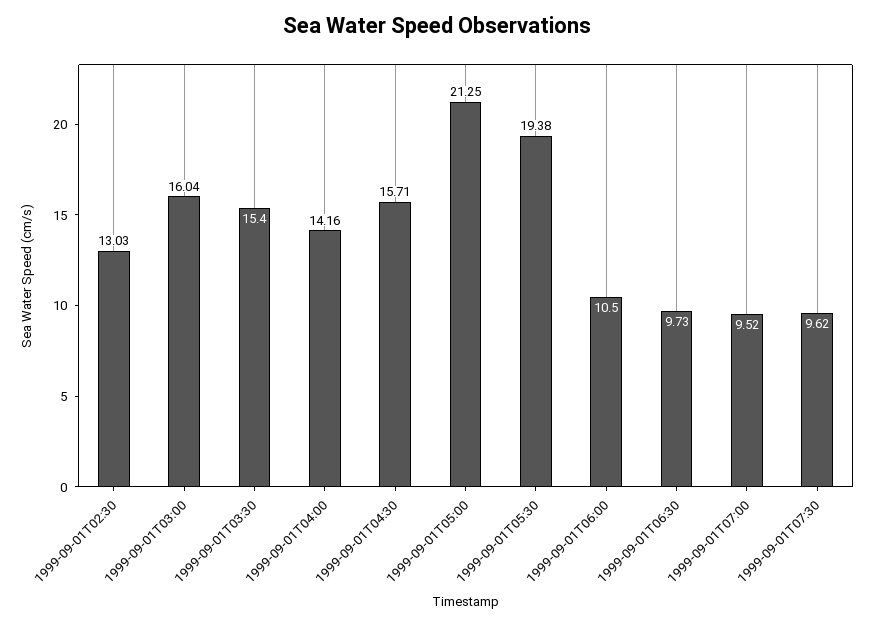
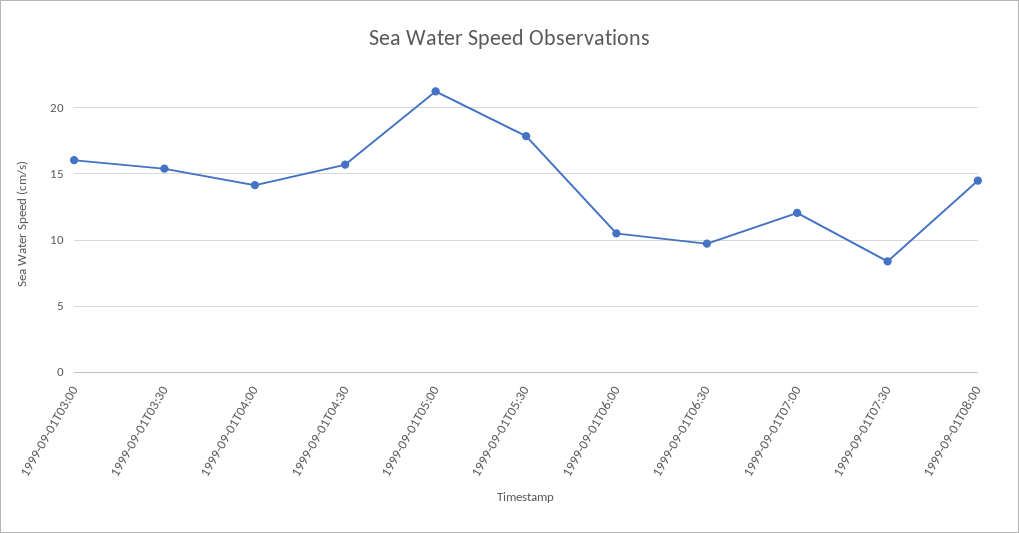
1999-09-01T02:30: 13.03 -> none
1999-09-01T05:30: 19.38 -> 18
1999-09-01T07:00: 9.52 -> 12
1999-09-01T07:30: 9.62 -> 8.5
1999-09-01T08:00: none -> 14.5

